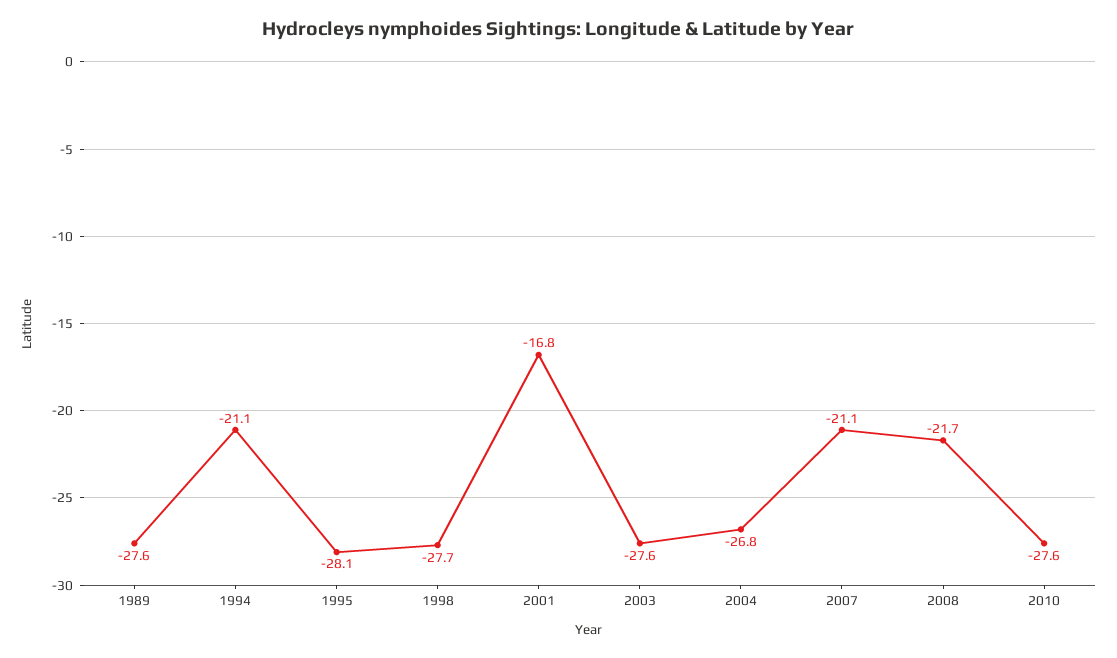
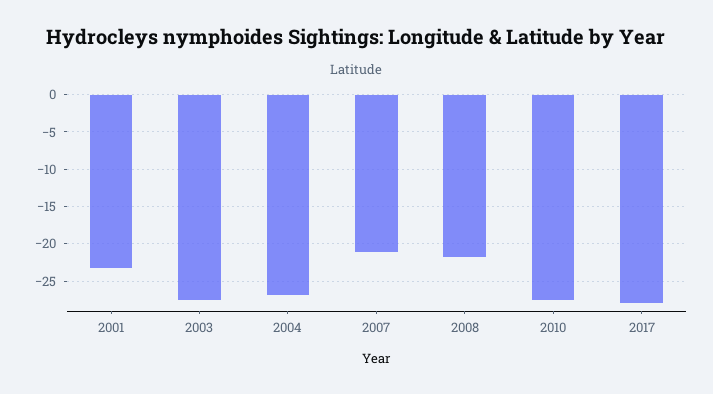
1989: -27.6 -> none
1994: -21.1 -> none
1995: -28.1 -> none
1998: -27.7 -> none
2001: -16.8 -> -23
2017: none -> -28

